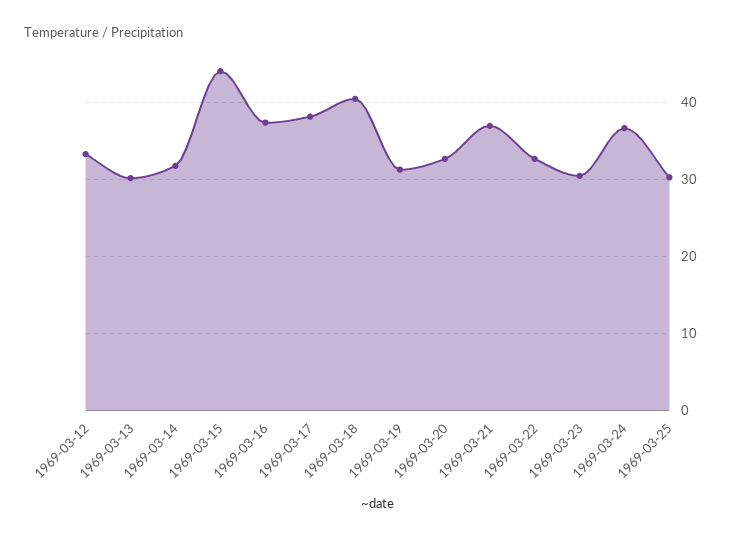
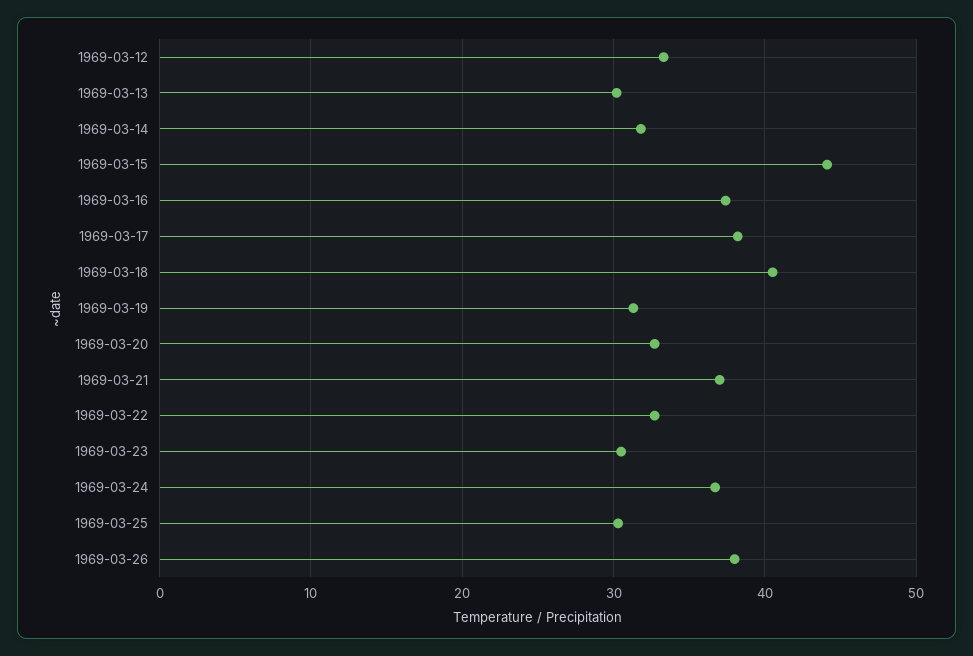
1969-03-26: none -> 38

